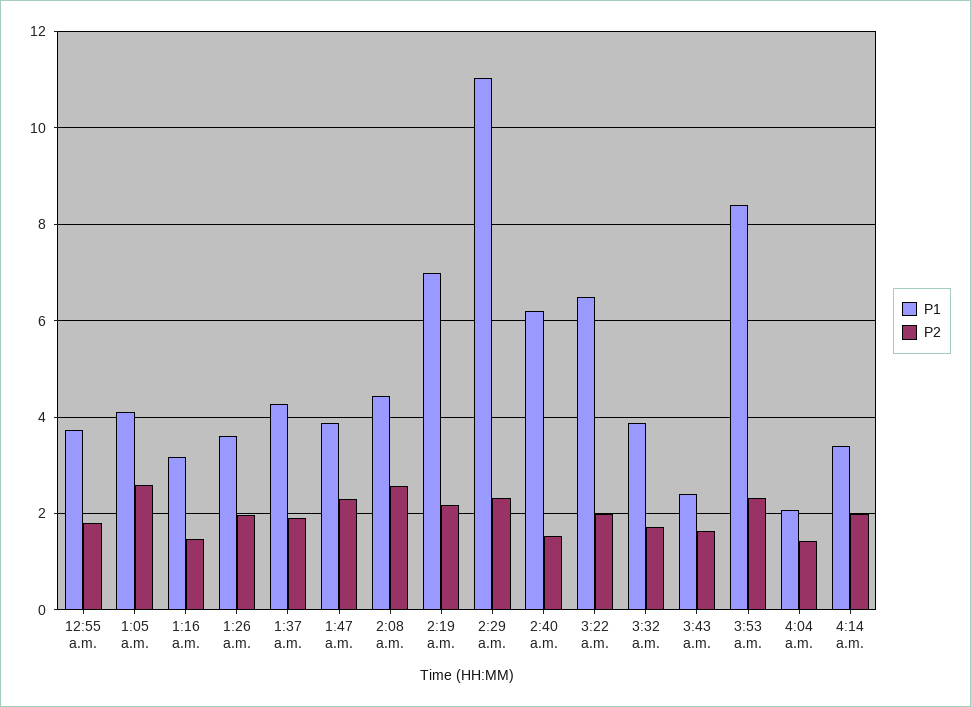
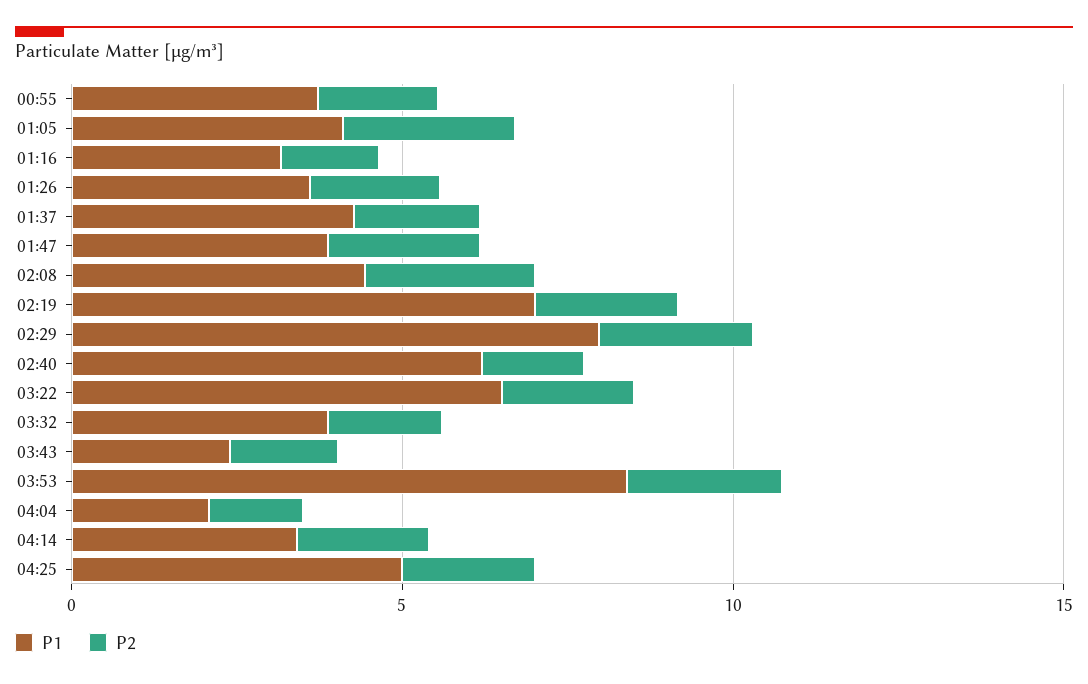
P1, 2:29 a.m.: 11 -> 8
P1, 04:25: none -> 5
P2, 04:25: none -> 2

